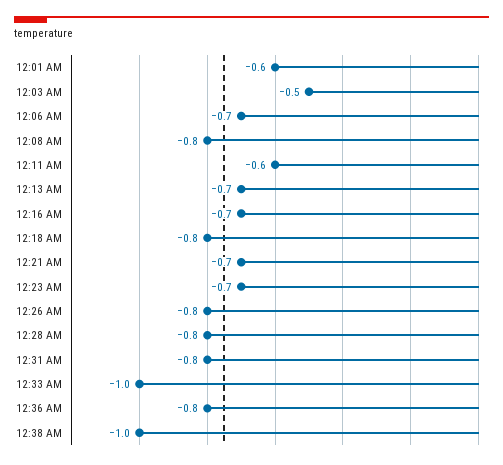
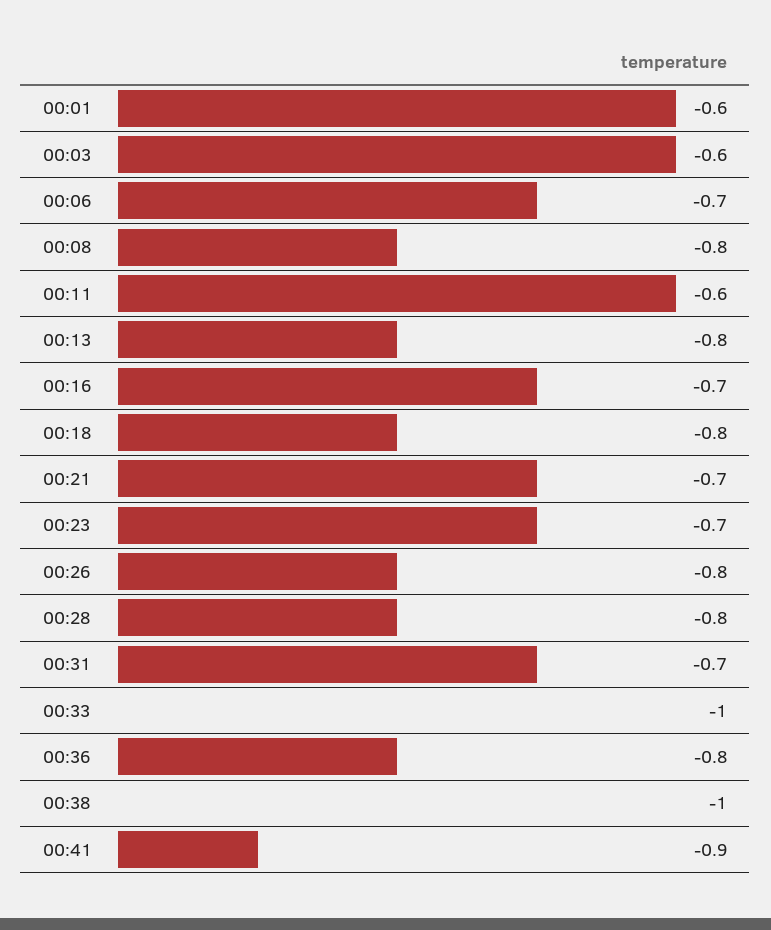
12:03 AM: -0.5 -> -0.6
12:13 AM: -0.7 -> -0.8
12:31 AM: -0.8 -> -0.7
00:41: none -> -0.9

